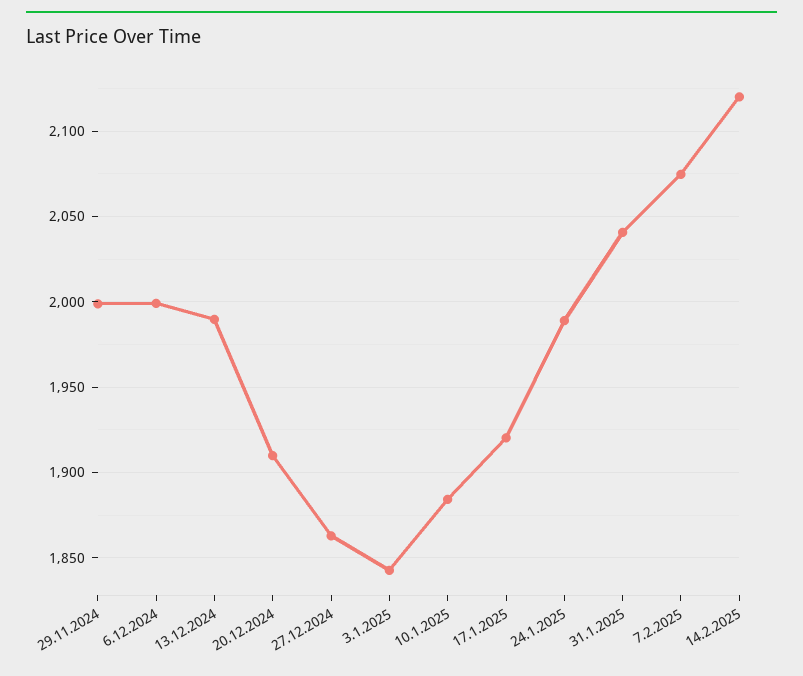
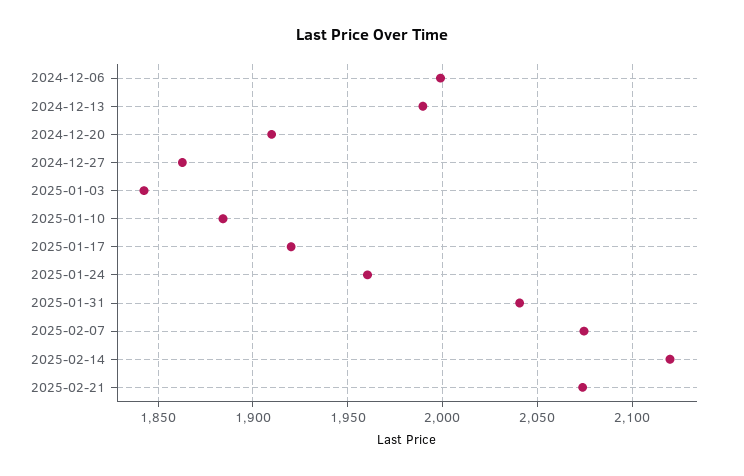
29.11.2024: 2000 -> none
24.1.2025: 1990 -> 1960
2025-02-21: none -> 2075

